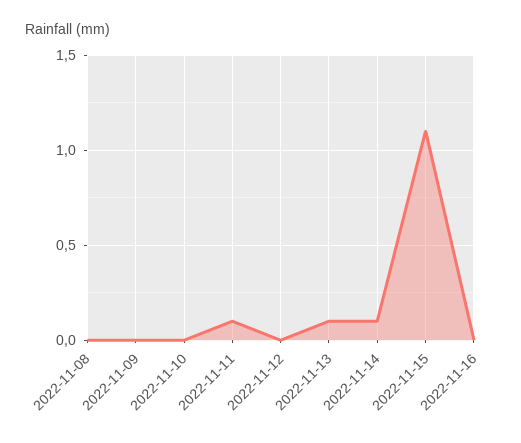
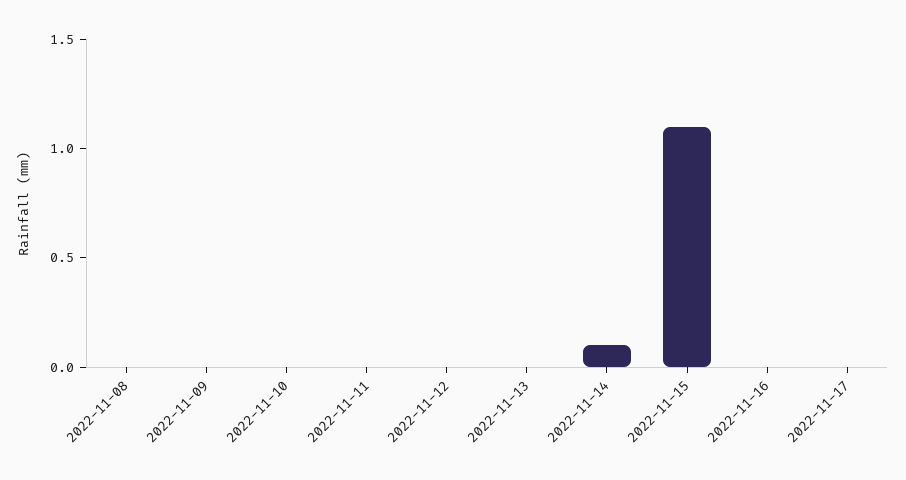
2022-11-11: 0.1 -> 0
2022-11-13: 0.1 -> 0
2022-11-17: none -> 0

